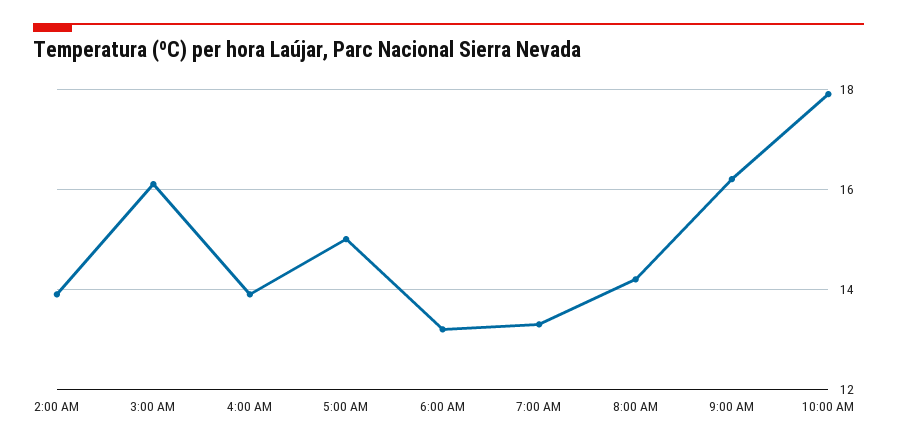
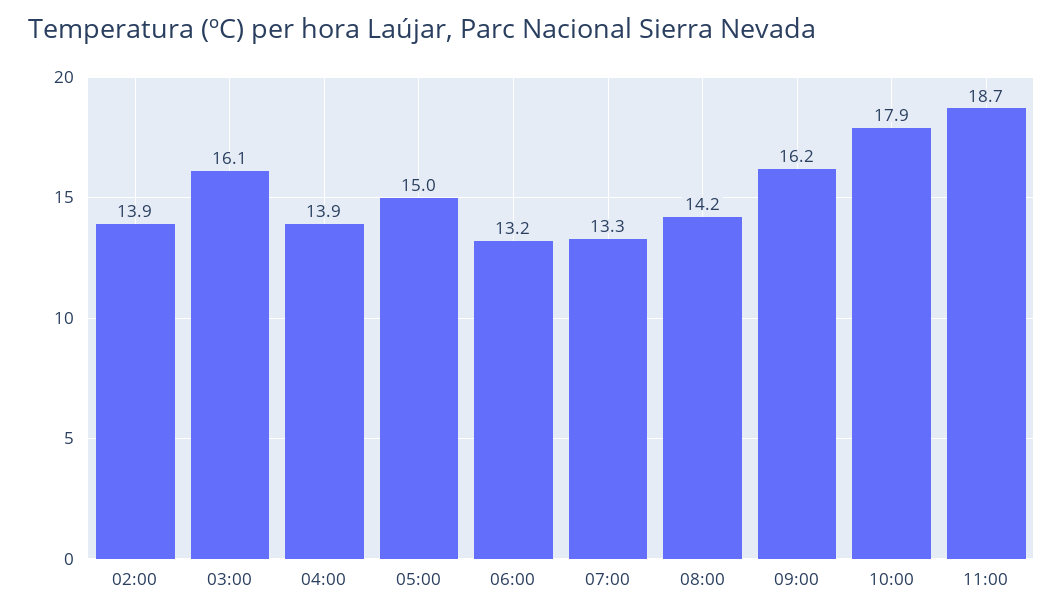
11:00: none -> 18.7

